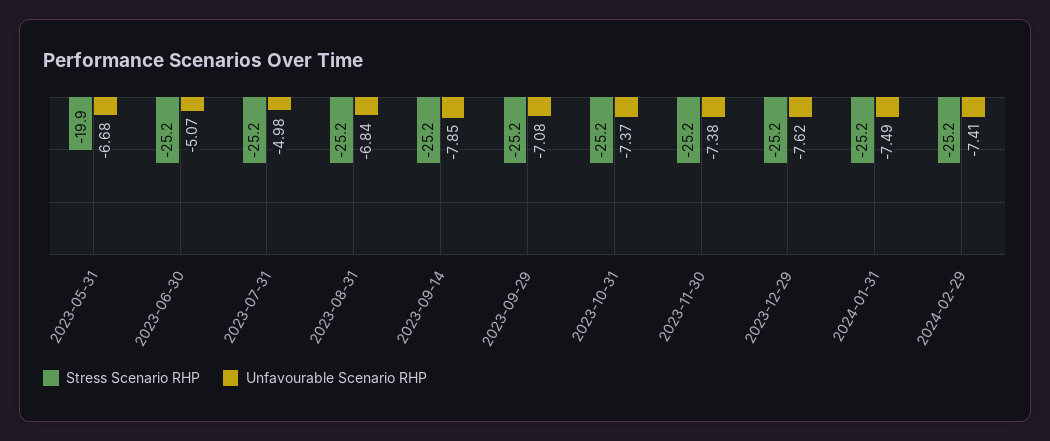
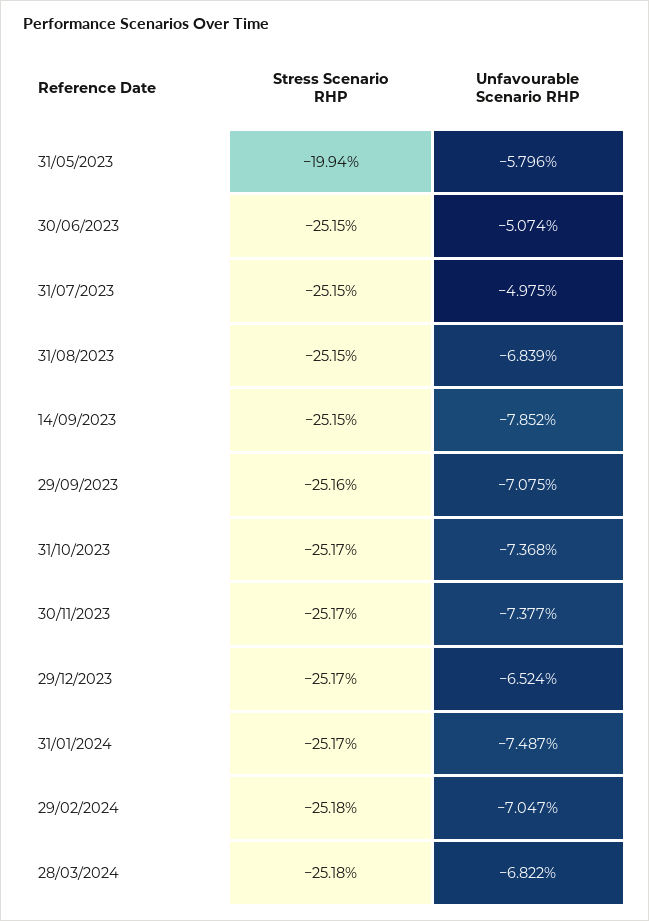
Unfavourable Scenario RHP, 2023-05-31: -6.68 -> -5.796
Unfavourable Scenario RHP, 2023-12-29: -7.62 -> -6.524
Unfavourable Scenario RHP, 2024-02-29: -7.41 -> -7.047
Stress Scenario RHP, 28/03/2024: none -> -25.18
Unfavourable Scenario RHP, 28/03/2024: none -> -6.822

